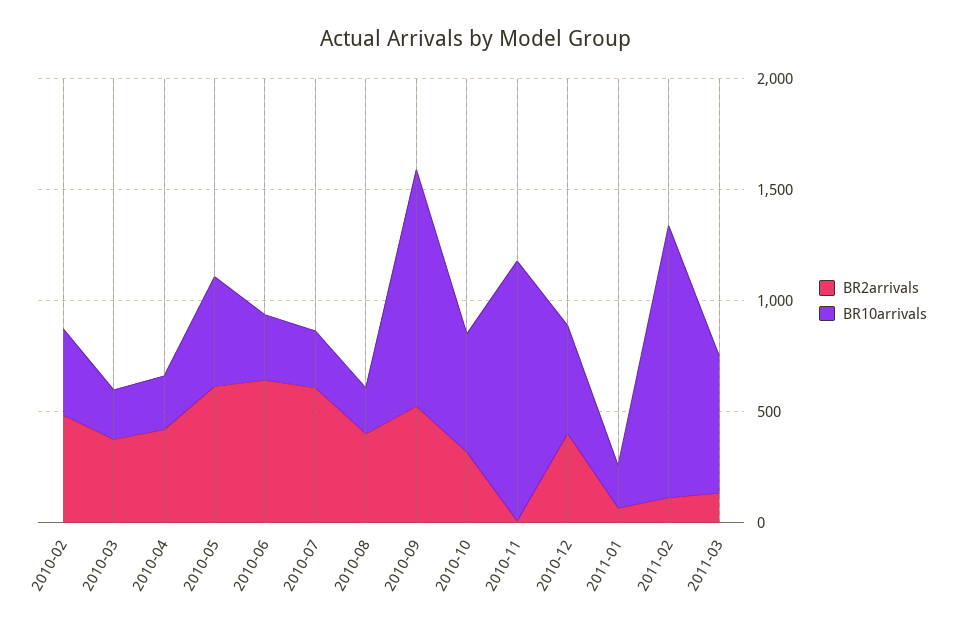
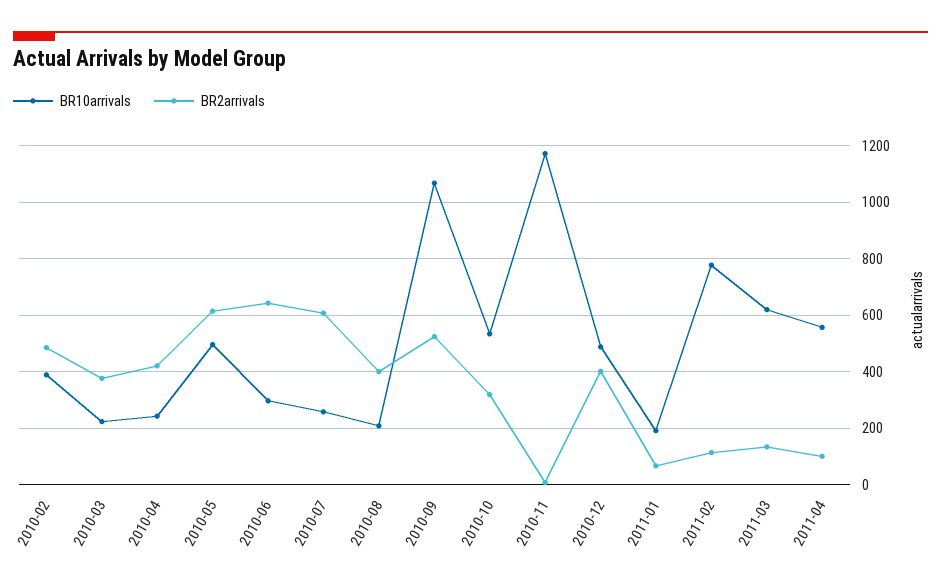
BR10arrivals, 2011-02: 1200 -> 775
BR10arrivals, 2011-04: none -> 550
BR2arrivals, 2011-04: none -> 100

